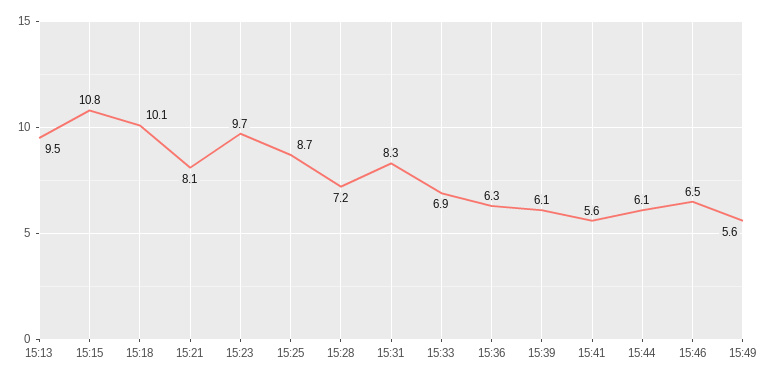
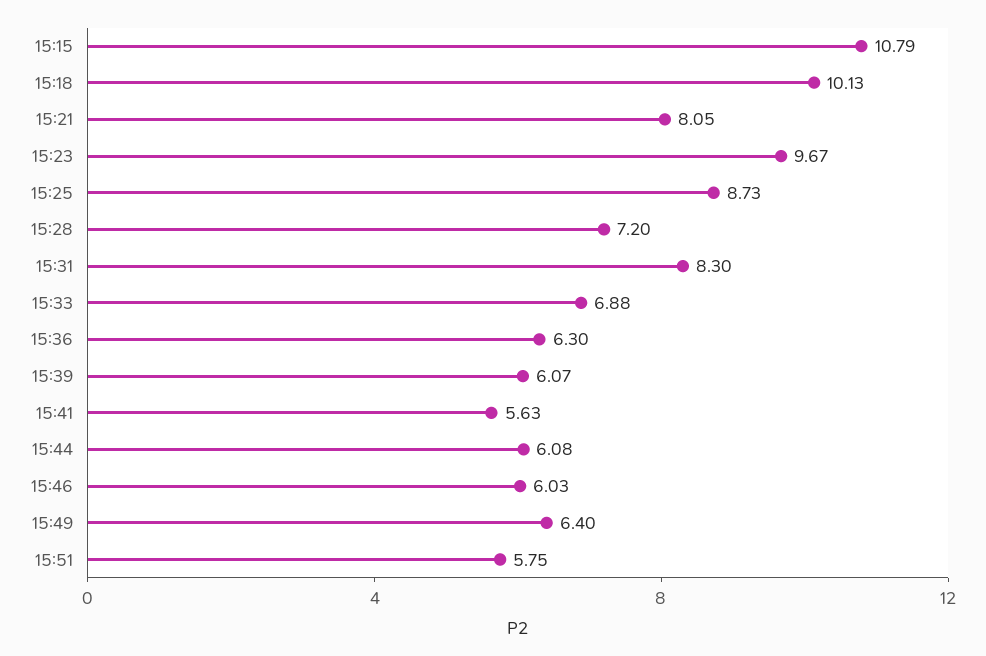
15:13: 9.5 -> none
15:46: 6.5 -> 6.03
15:49: 5.6 -> 6.4
15:51: none -> 5.75

